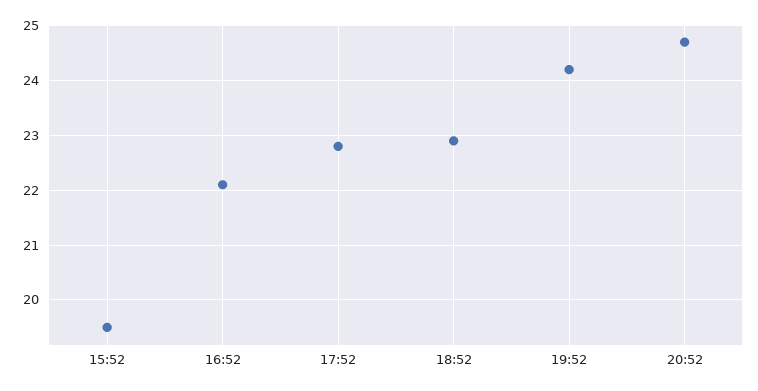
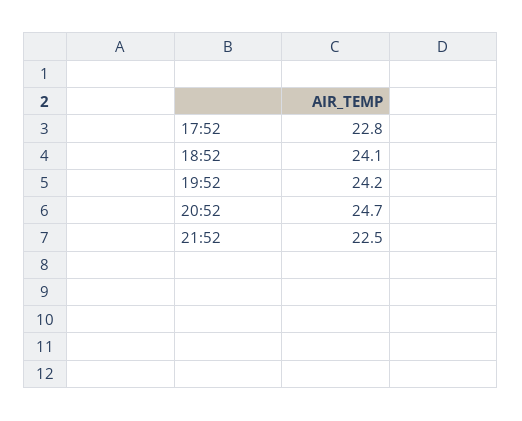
15:52: 19.5 -> none
16:52: 22 -> none
18:52: 23 -> 24.1
21:52: none -> 22.5

